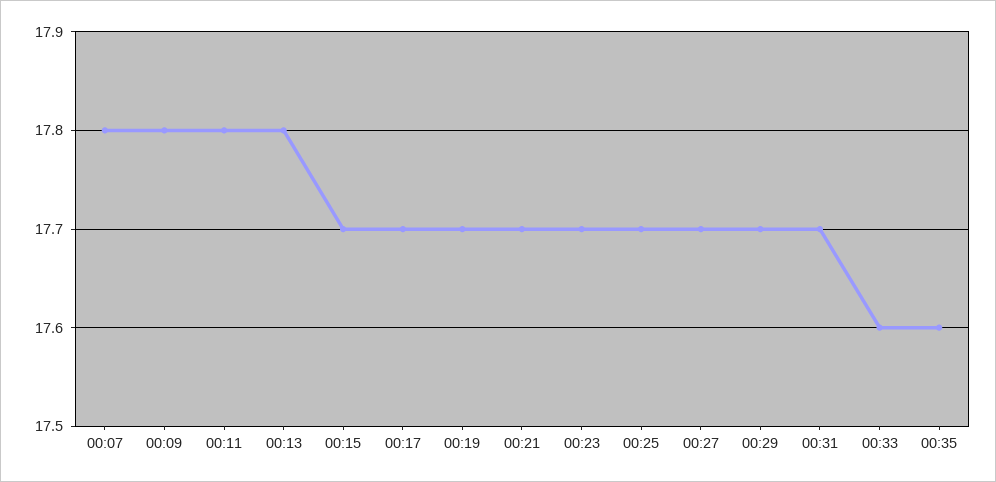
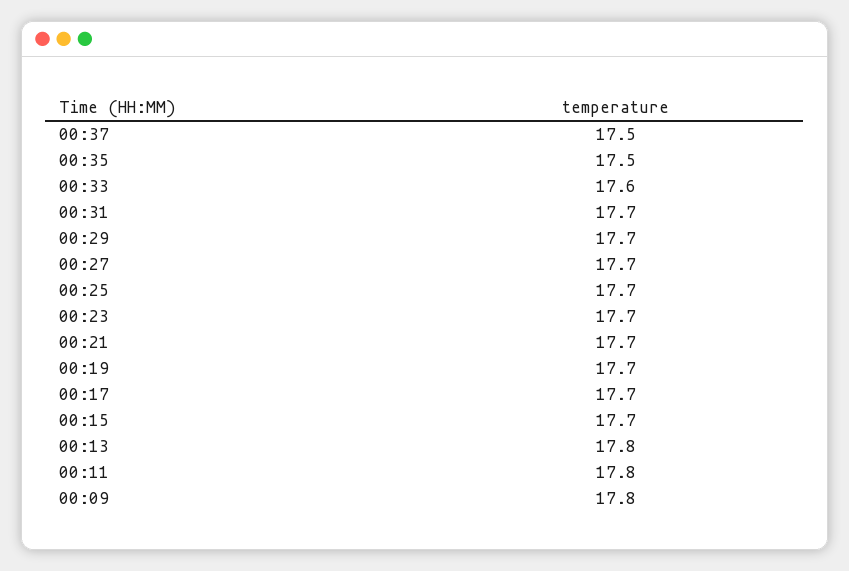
00:07: 17.8 -> none
00:35: 17.6 -> 17.5
00:37: none -> 17.5

